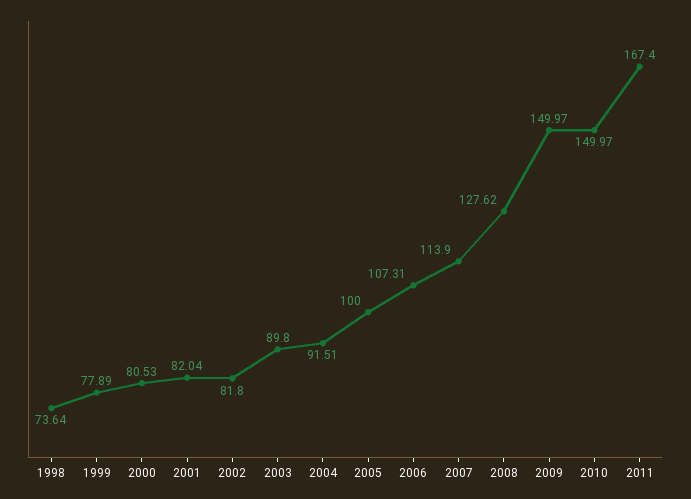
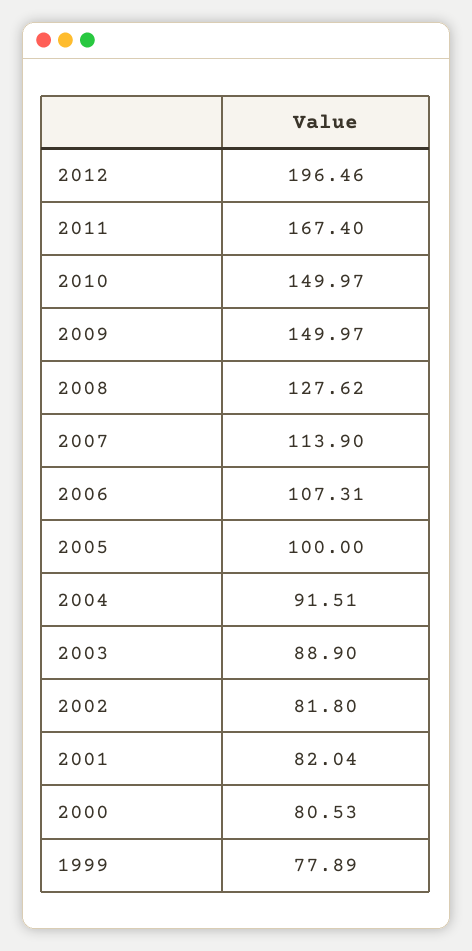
1998: 73.64 -> none
2003: 89.8 -> 88.9
2012: none -> 196.46

